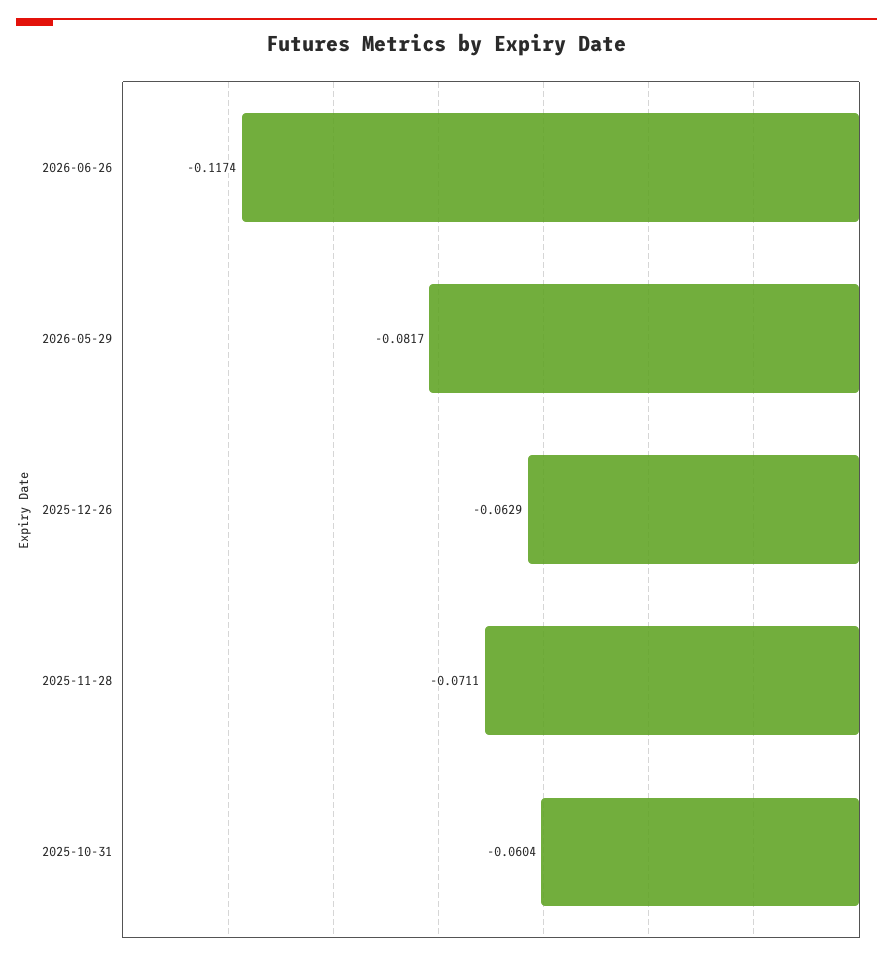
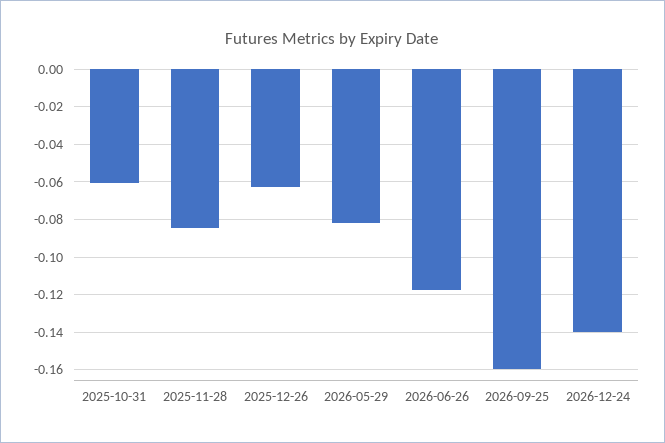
2025-11-28: -0.0711 -> -0.085
2026-09-25: none -> -0.16
2026-12-24: none -> -0.14

